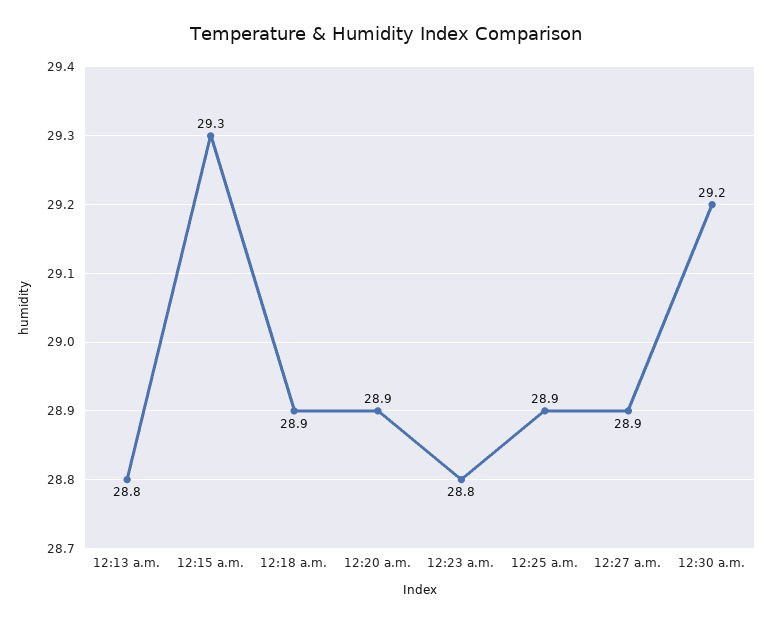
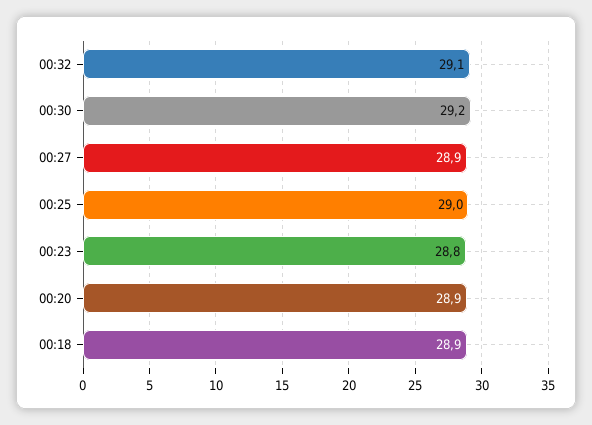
12:13 a.m.: 28.8 -> none
12:15 a.m.: 29.3 -> none
12:25 a.m.: 28.9 -> 29
00:32: none -> 29.1

